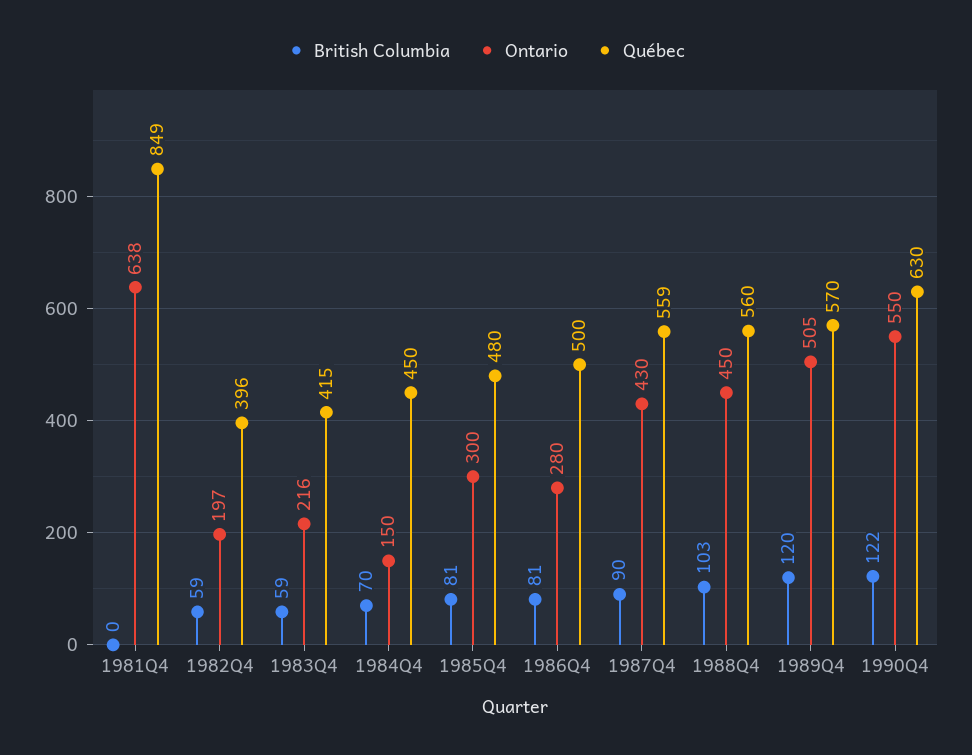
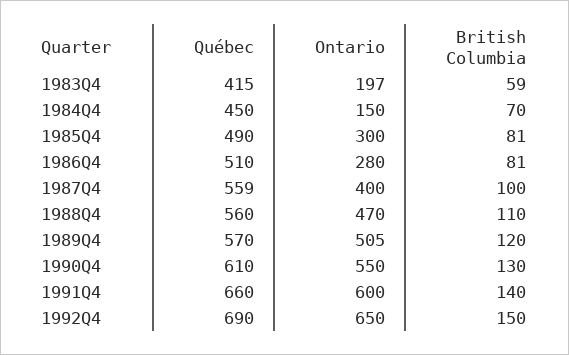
British Columbia, 1981Q4: 0 -> none
Ontario, 1981Q4: 638 -> none
Québec, 1981Q4: 849 -> none
British Columbia, 1982Q4: 59 -> none
Ontario, 1982Q4: 197 -> none
Québec, 1982Q4: 396 -> none
Ontario, 1983Q4: 216 -> 197
Québec, 1985Q4: 480 -> 490
Québec, 1986Q4: 500 -> 510
British Columbia, 1987Q4: 90 -> 100
Ontario, 1987Q4: 430 -> 400
British Columbia, 1988Q4: 103 -> 110
Ontario, 1988Q4: 450 -> 470
British Columbia, 1990Q4: 122 -> 130
Québec, 1990Q4: 630 -> 610
Québec, 1991Q4: none -> 660
Ontario, 1991Q4: none -> 600
British Columbia, 1991Q4: none -> 140
Québec, 1992Q4: none -> 690
Ontario, 1992Q4: none -> 650
British Columbia, 1992Q4: none -> 150

